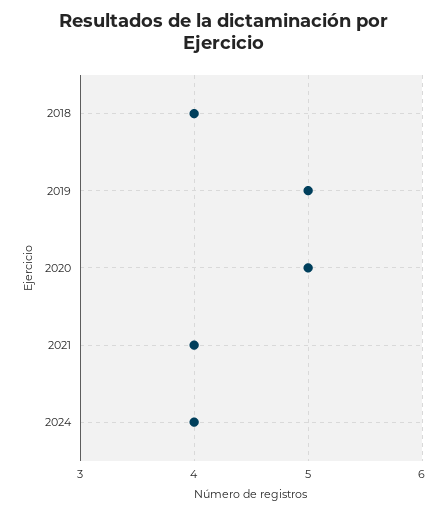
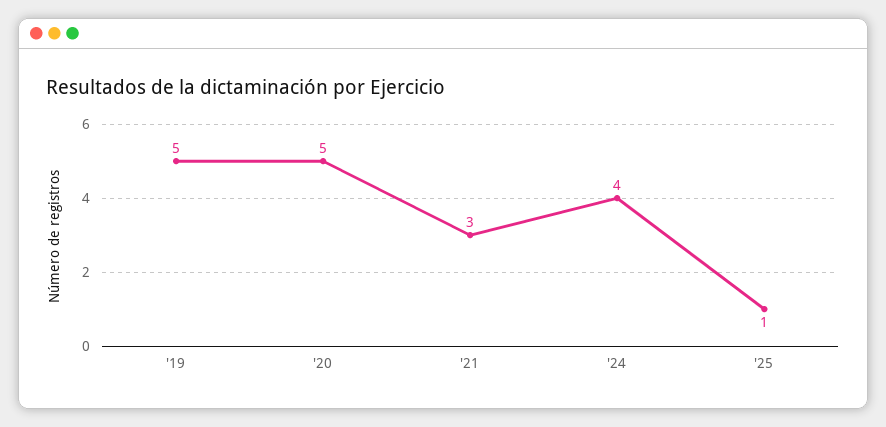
2018: 4 -> none
2021: 4 -> 3
'25: none -> 1

